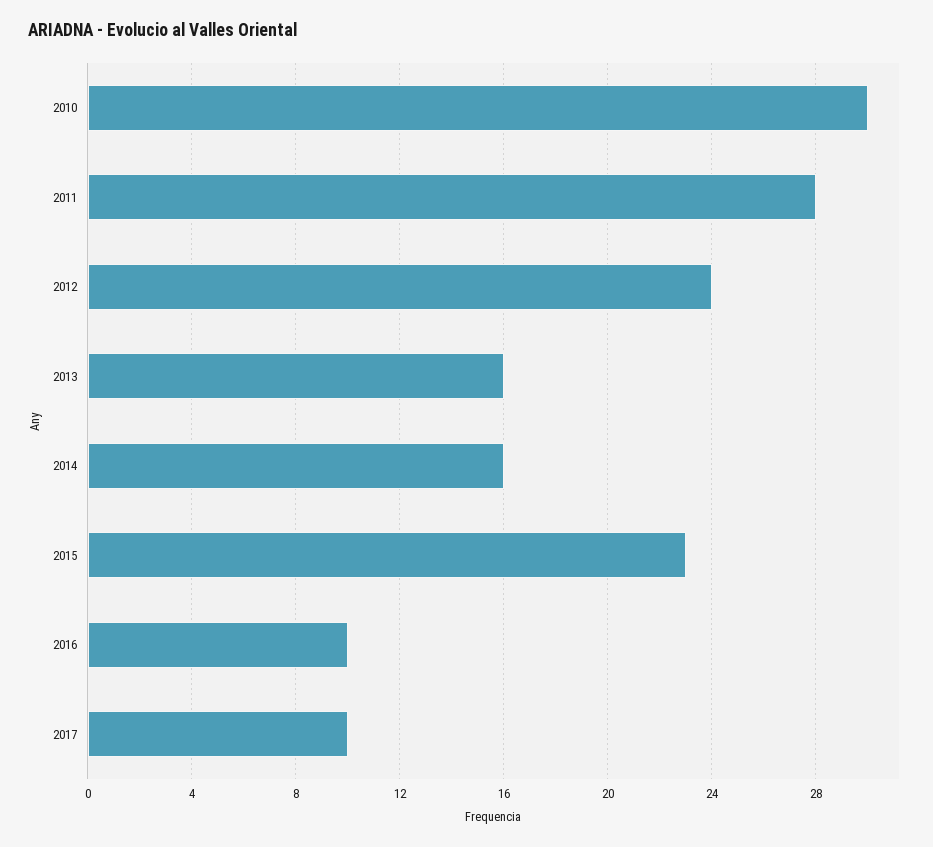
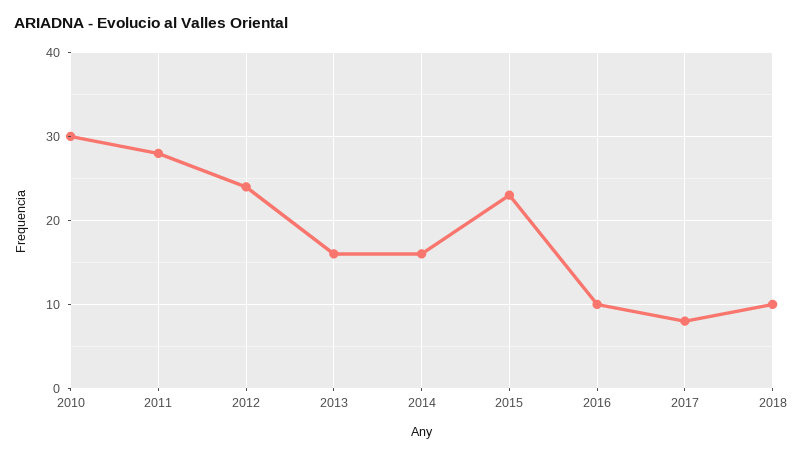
2017: 10 -> 8
2018: none -> 10

